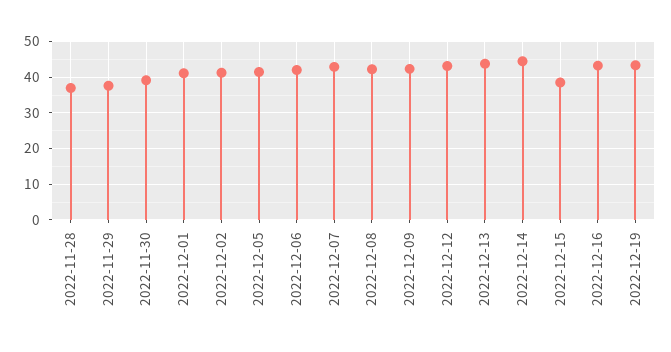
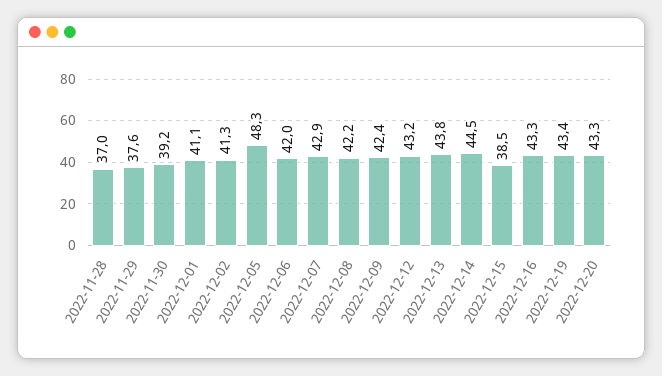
2022-12-05: 42 -> 48.3
2022-12-20: none -> 43.3

